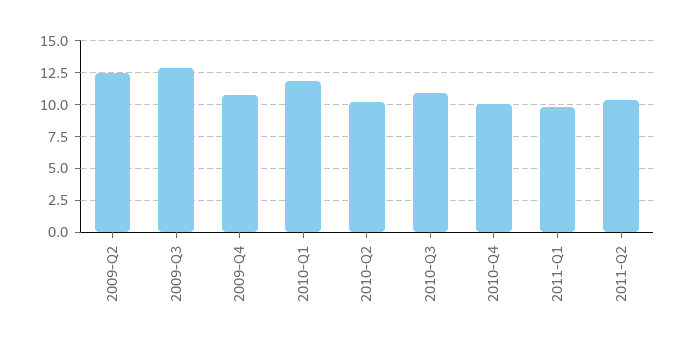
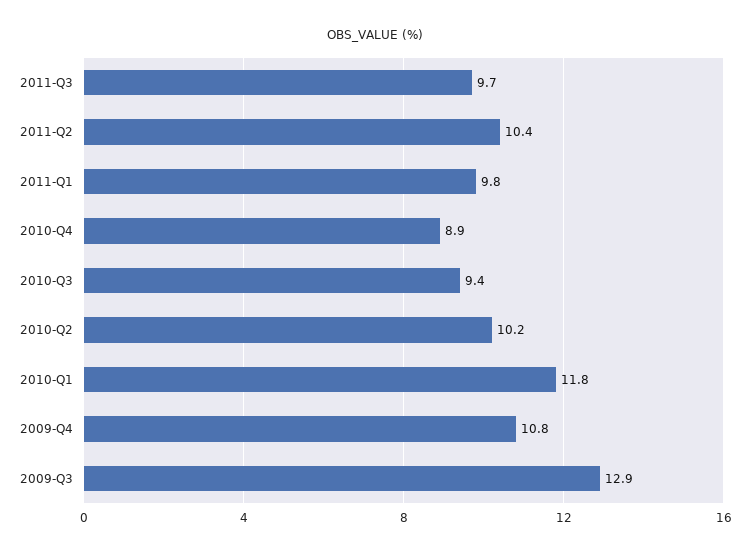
2009-Q2: 12.5 -> none
2010-Q3: 11 -> 9.4
2010-Q4: 10 -> 8.9
2011-Q3: none -> 9.7

